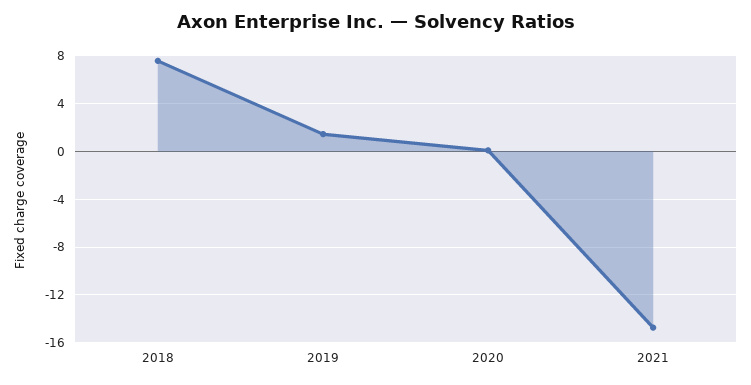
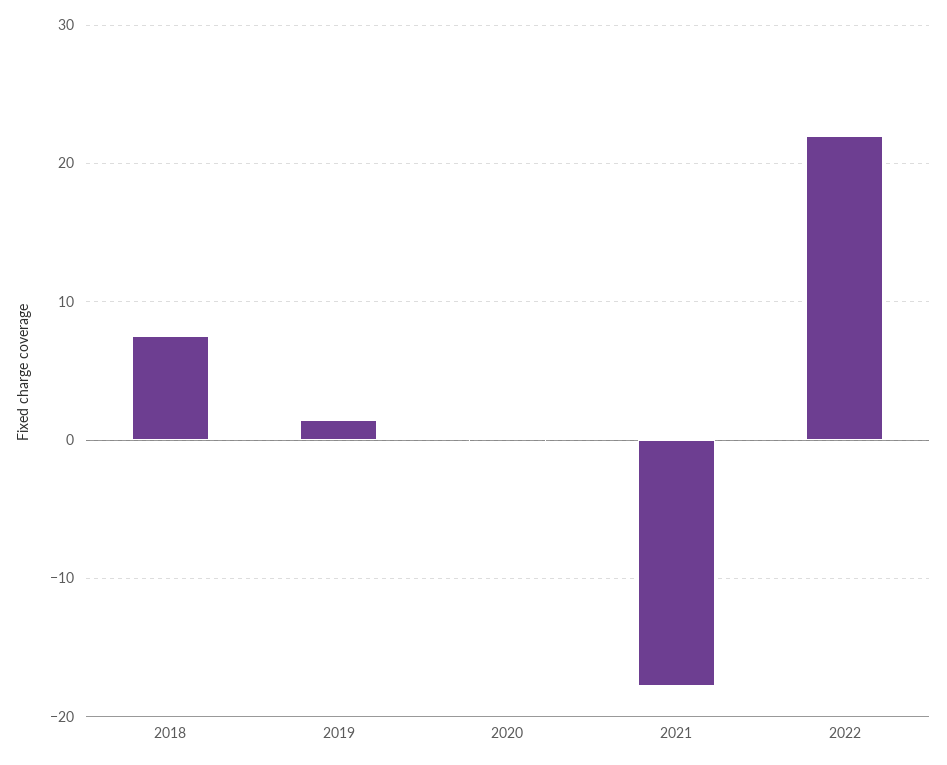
2021: -15 -> -18
2022: none -> 22

